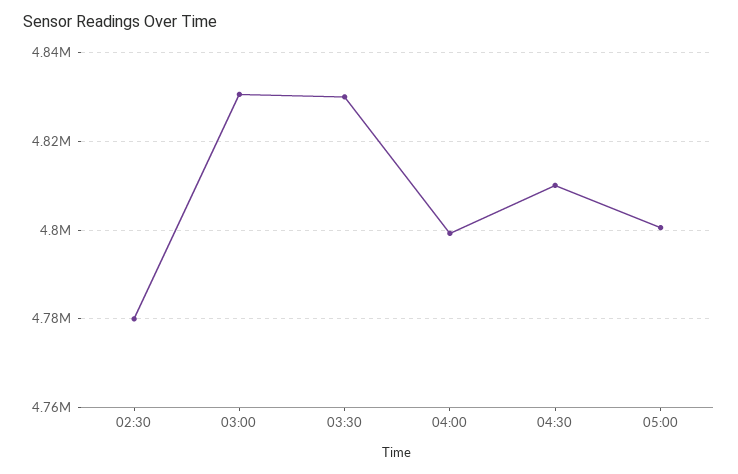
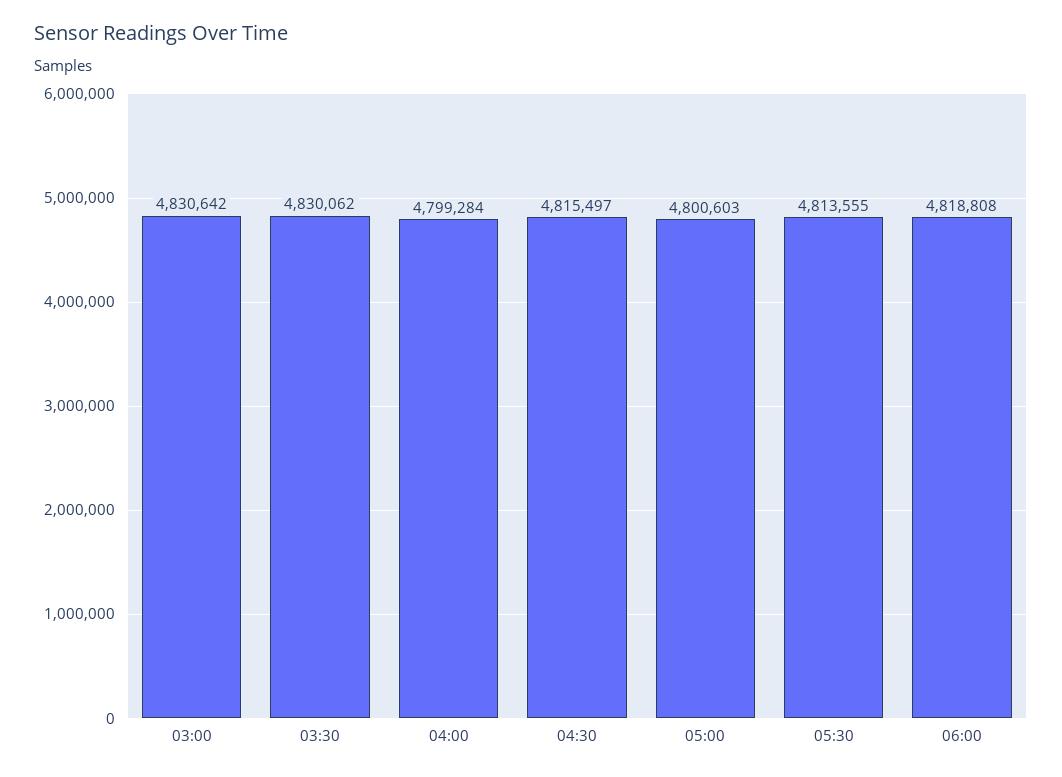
02:30: 4780000 -> none
04:30: 4810000 -> 4815497
05:30: none -> 4813555
06:00: none -> 4818808

